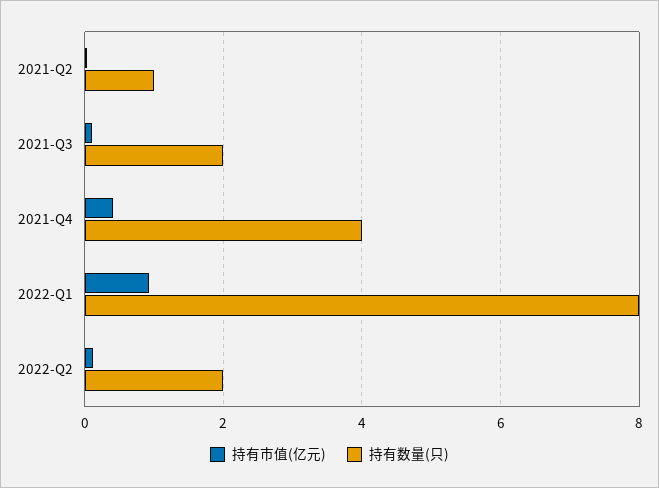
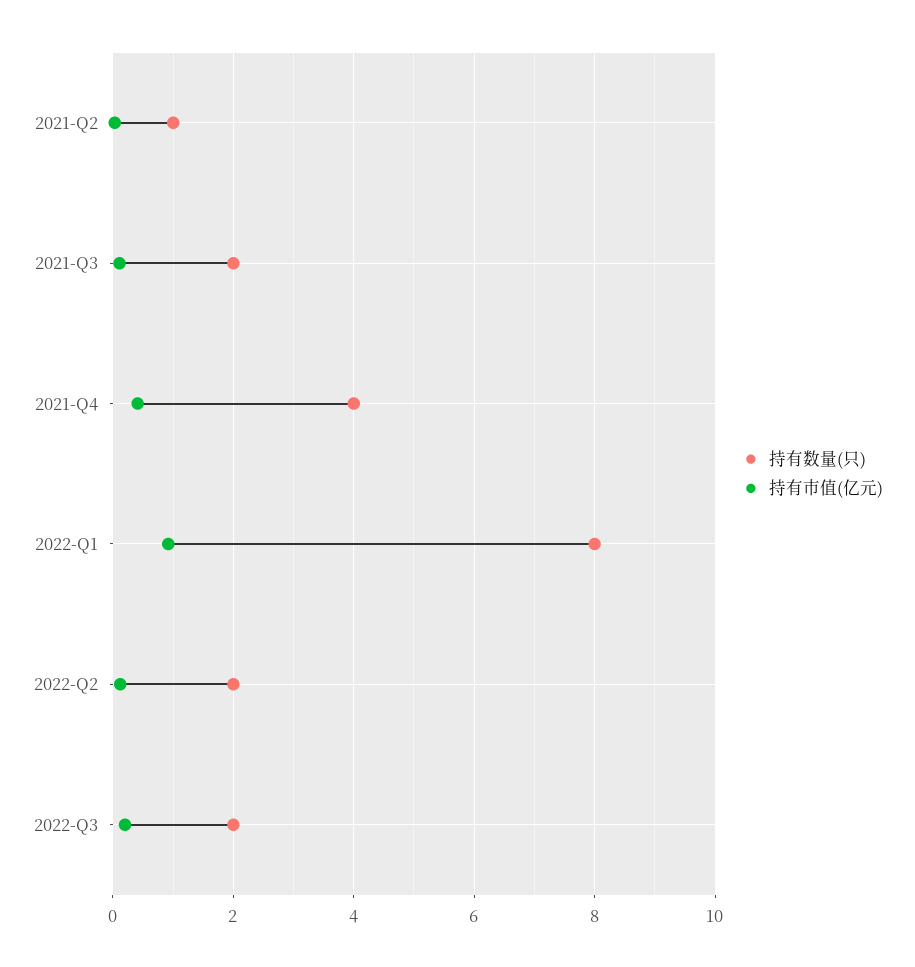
持有数量(只), 2022-Q3: none -> 2
持有市值(亿元), 2022-Q3: none -> 0.2

